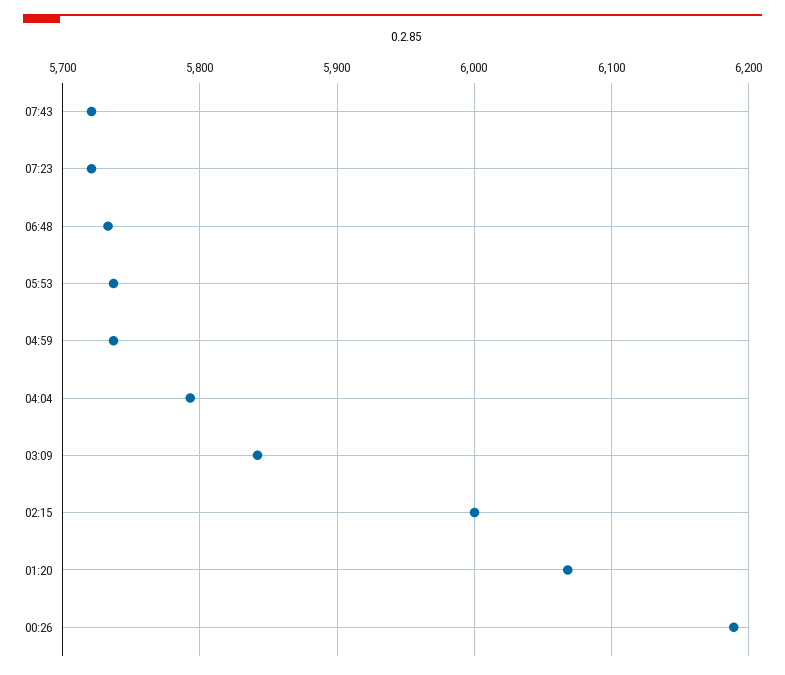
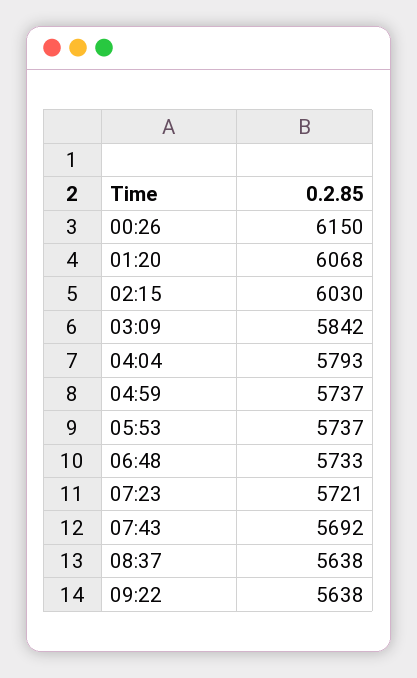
07:43: 5720 -> 5692
02:15: 6000 -> 6030
00:26: 6190 -> 6150
08:37: none -> 5638
09:22: none -> 5638

